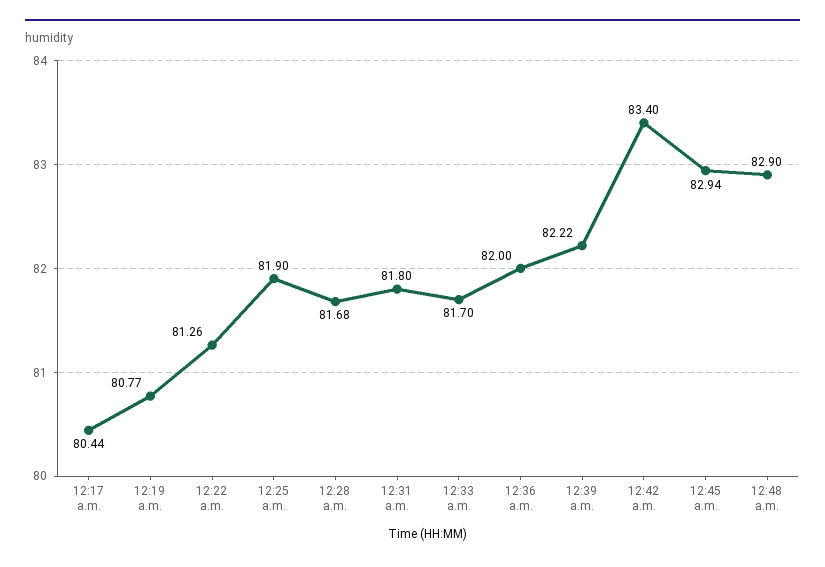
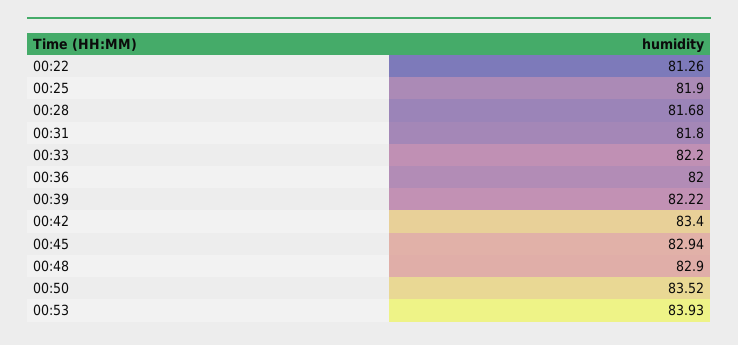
12:17 a.m.: 80.44 -> none
12:19 a.m.: 80.77 -> none
12:33 a.m.: 81.7 -> 82.2
00:50: none -> 83.52
00:53: none -> 83.93

